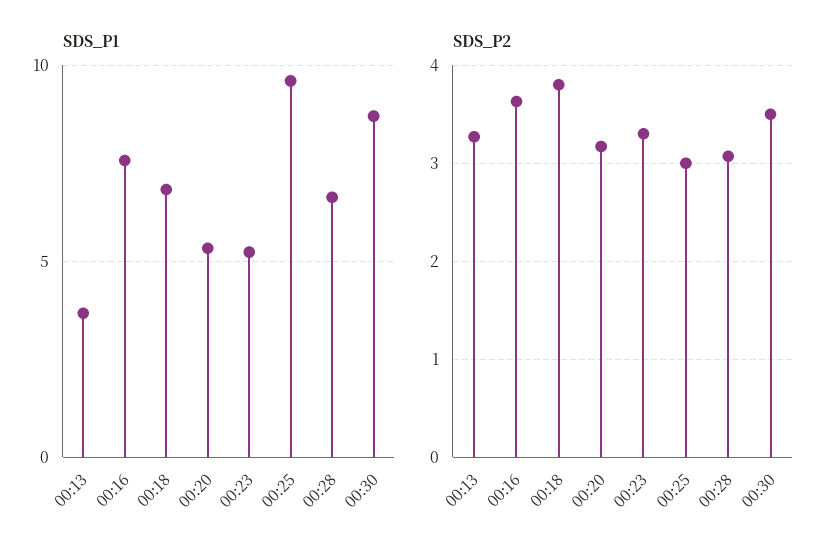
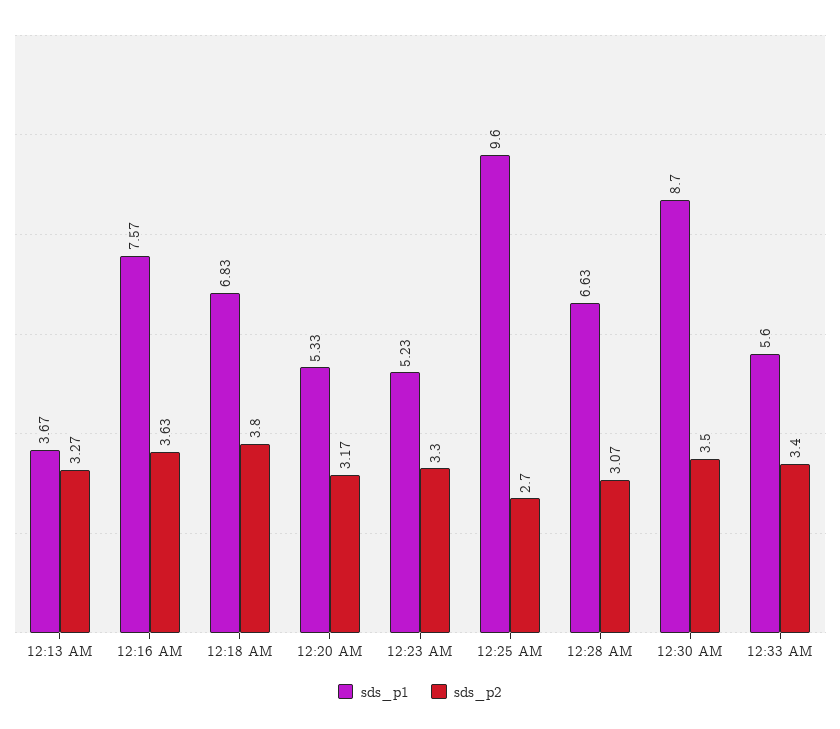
SDS_P2, 00:25: 3 -> 2.7
SDS_P1, 12:33 AM: none -> 5.6
SDS_P2, 12:33 AM: none -> 3.4

